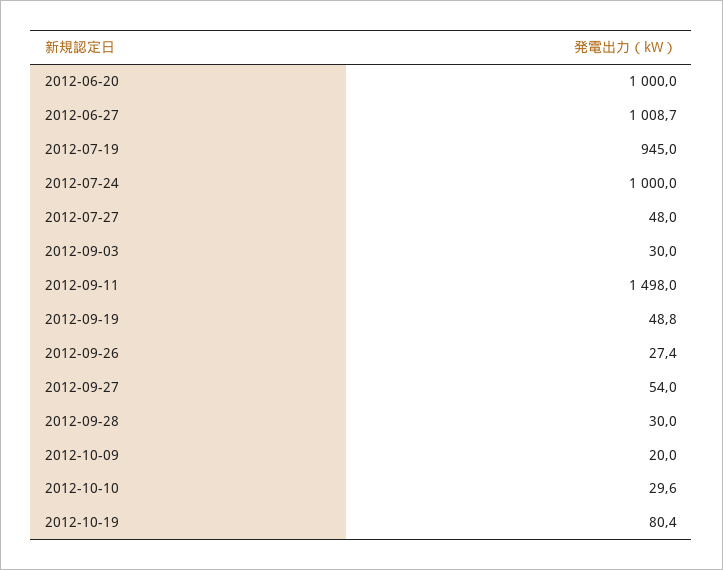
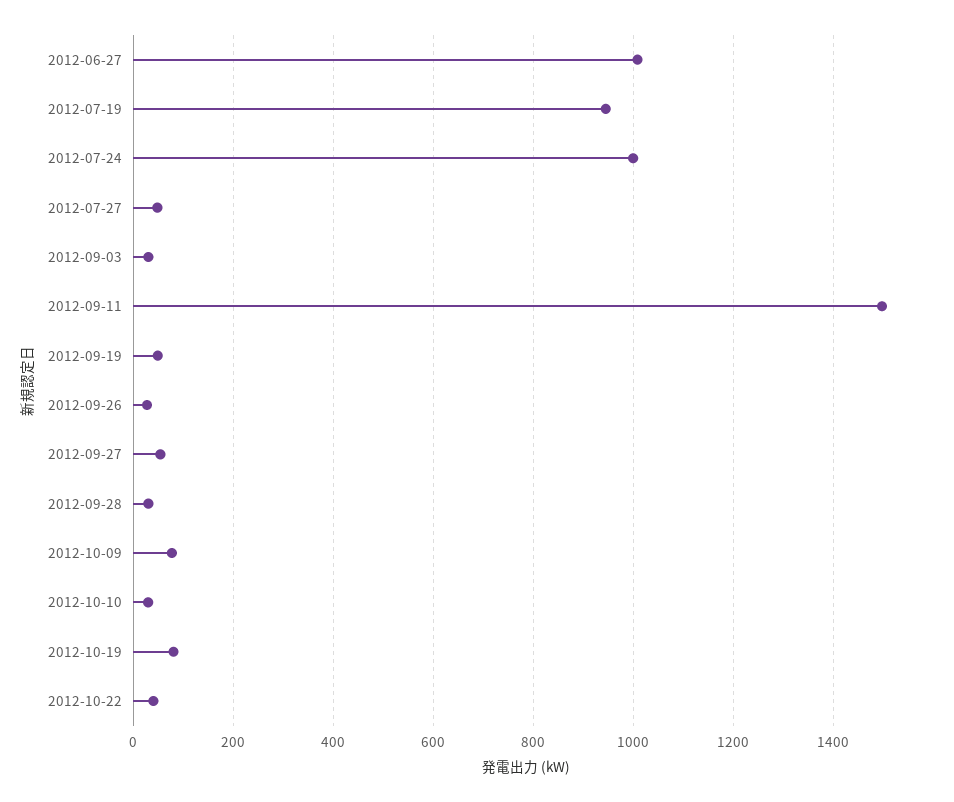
2012-06-20: 1000 -> none
2012-10-09: 20 -> 80
2012-10-22: none -> 40

